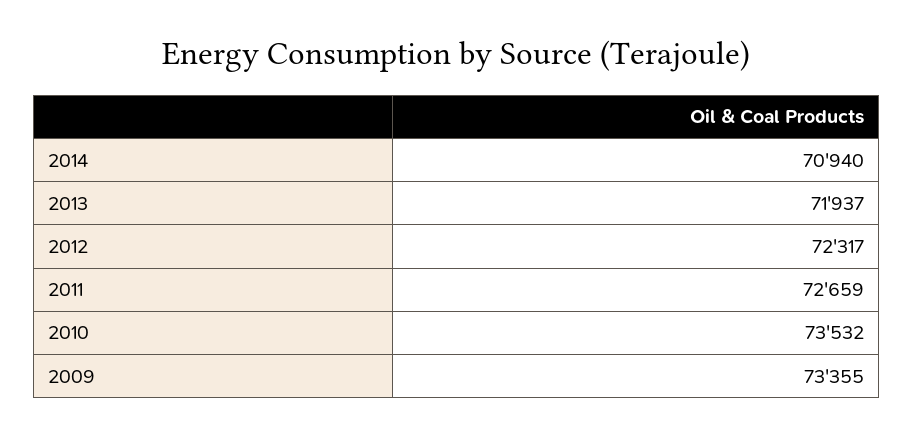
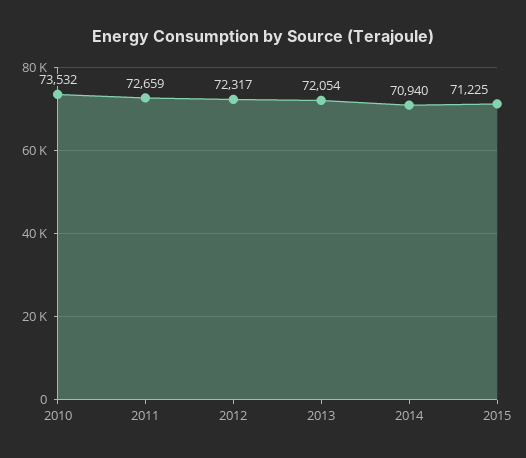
2013: 71937 -> 72054
2009: 73355 -> none
2015: none -> 71225

